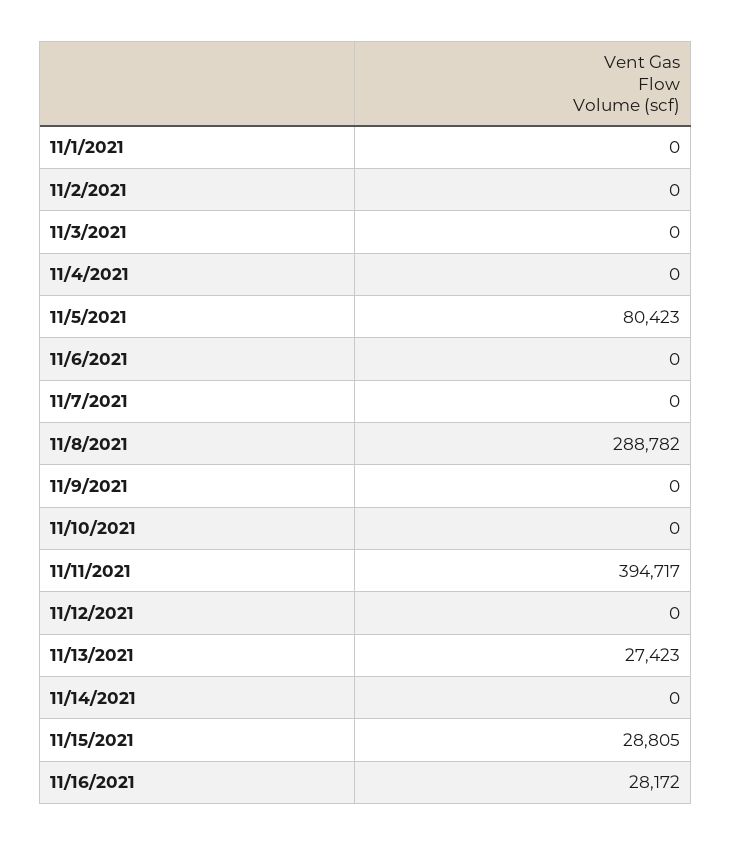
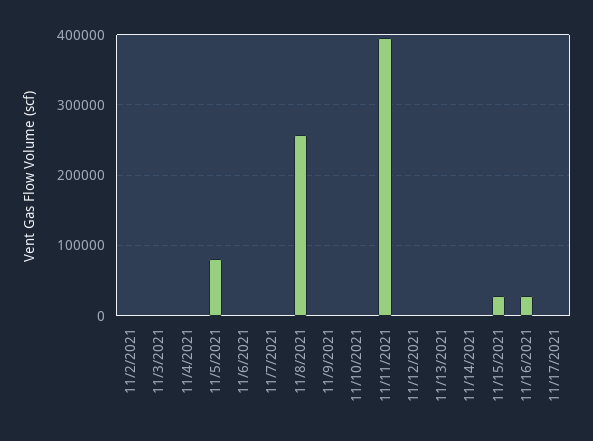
11/1/2021: 0 -> none
11/8/2021: 288782 -> 260000
11/13/2021: 27423 -> 0
11/17/2021: none -> 0

